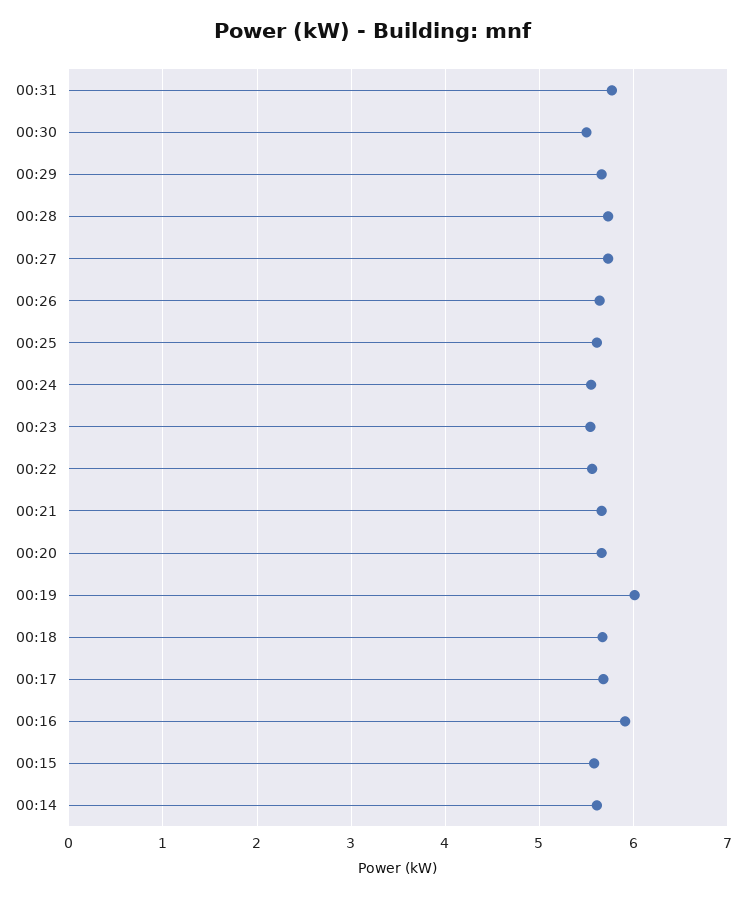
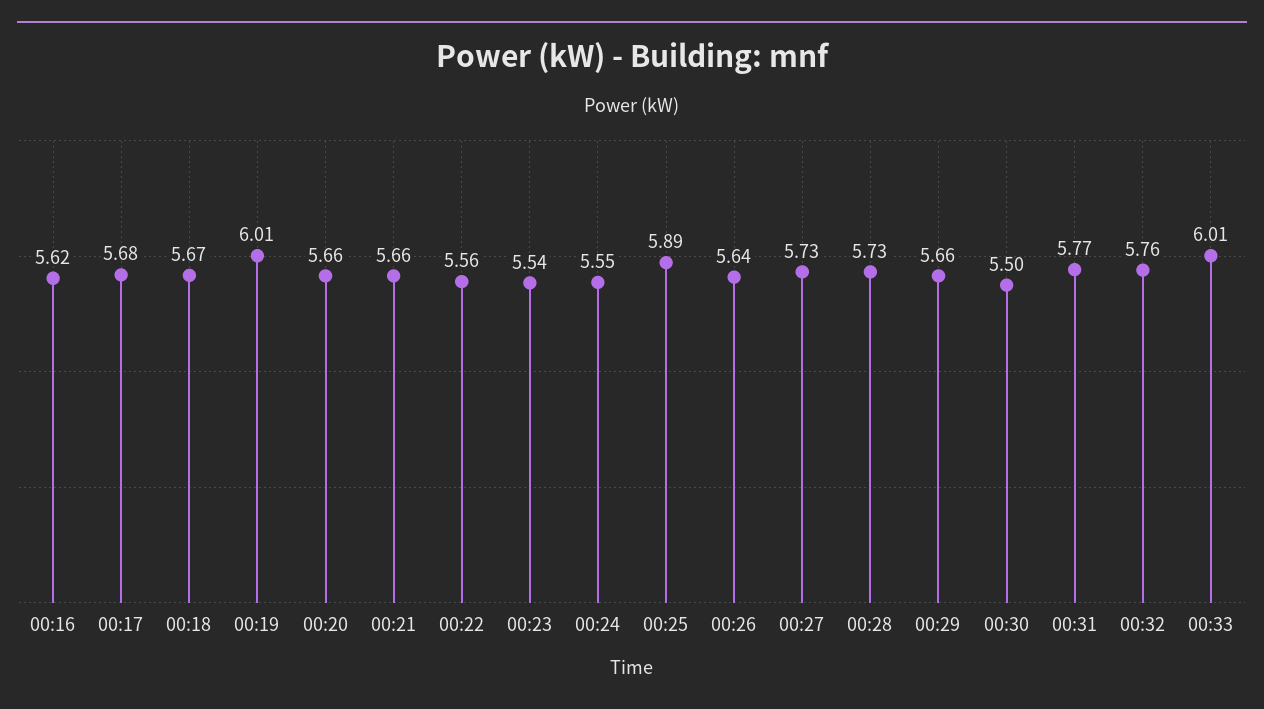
00:25: 5.6 -> 5.89
00:16: 5.9 -> 5.62
00:15: 5.6 -> none
00:14: 5.6 -> none
00:32: none -> 5.76
00:33: none -> 6.01

